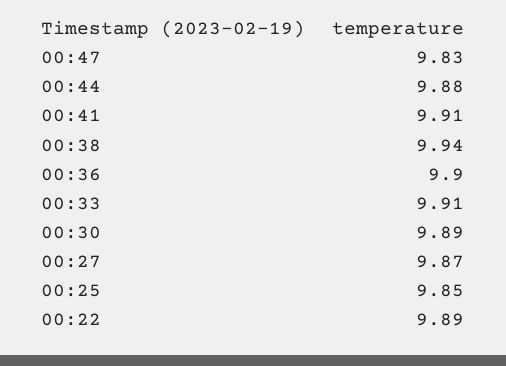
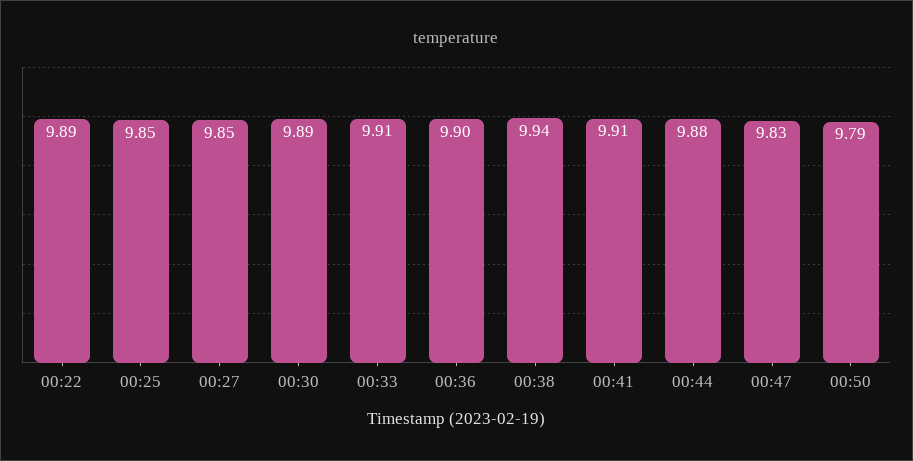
00:27: 9.87 -> 9.85
00:50: none -> 9.79

